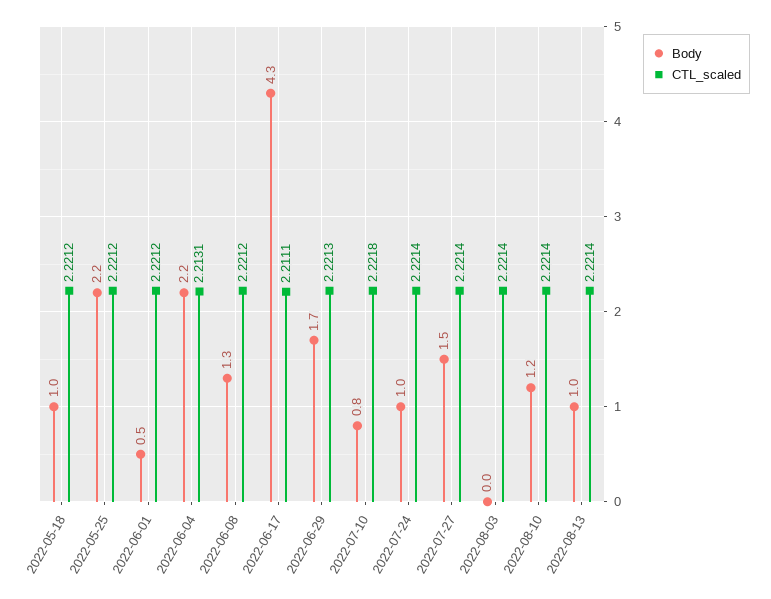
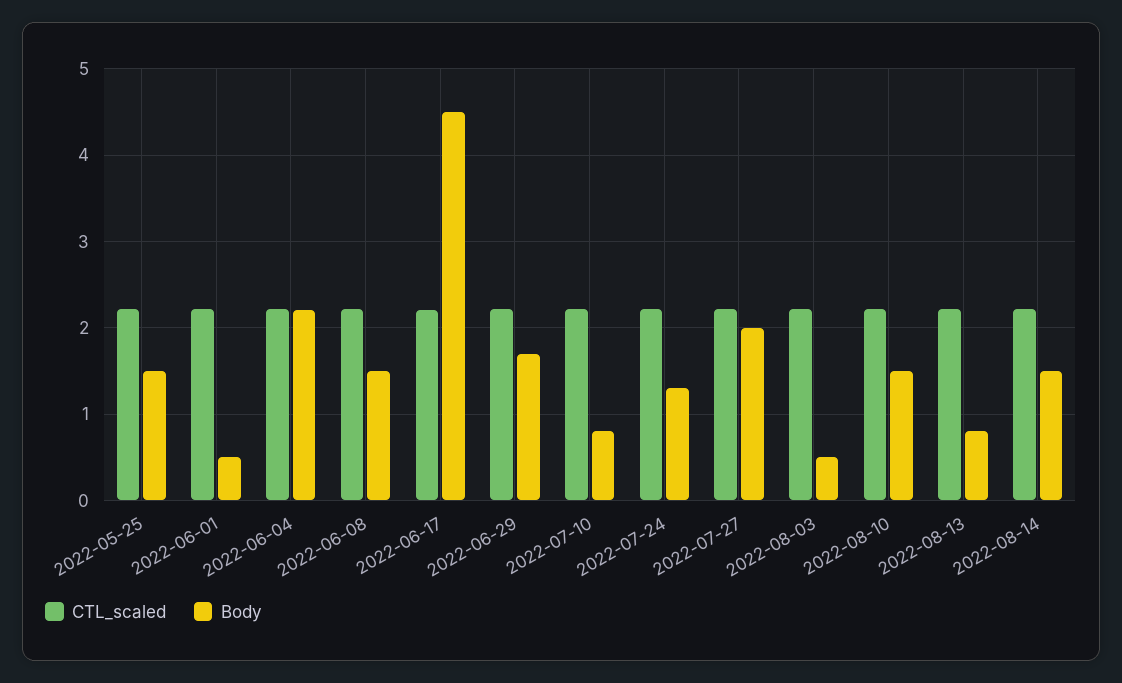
Body, 2022-05-18: 1 -> none
CTL_scaled, 2022-05-18: 2.2212 -> none
Body, 2022-05-25: 2.2 -> 1.5
Body, 2022-06-08: 1.3 -> 1.5
Body, 2022-06-17: 4.3 -> 4.5
Body, 2022-07-24: 1 -> 1.3
Body, 2022-07-27: 1.5 -> 2
Body, 2022-08-03: 0 -> 0.5
Body, 2022-08-10: 1.2 -> 1.5
Body, 2022-08-13: 1 -> 0.8
CTL_scaled, 2022-08-14: none -> 2.2
Body, 2022-08-14: none -> 1.5

